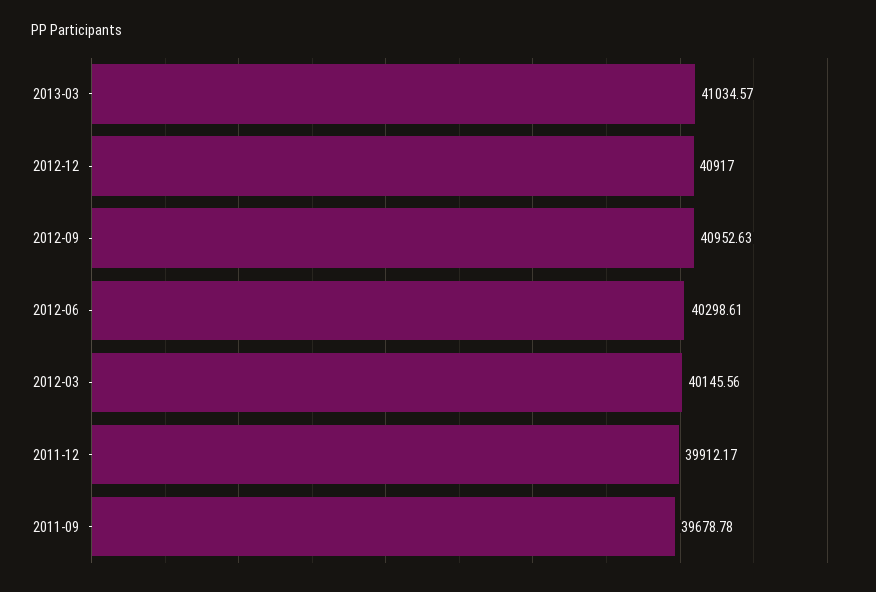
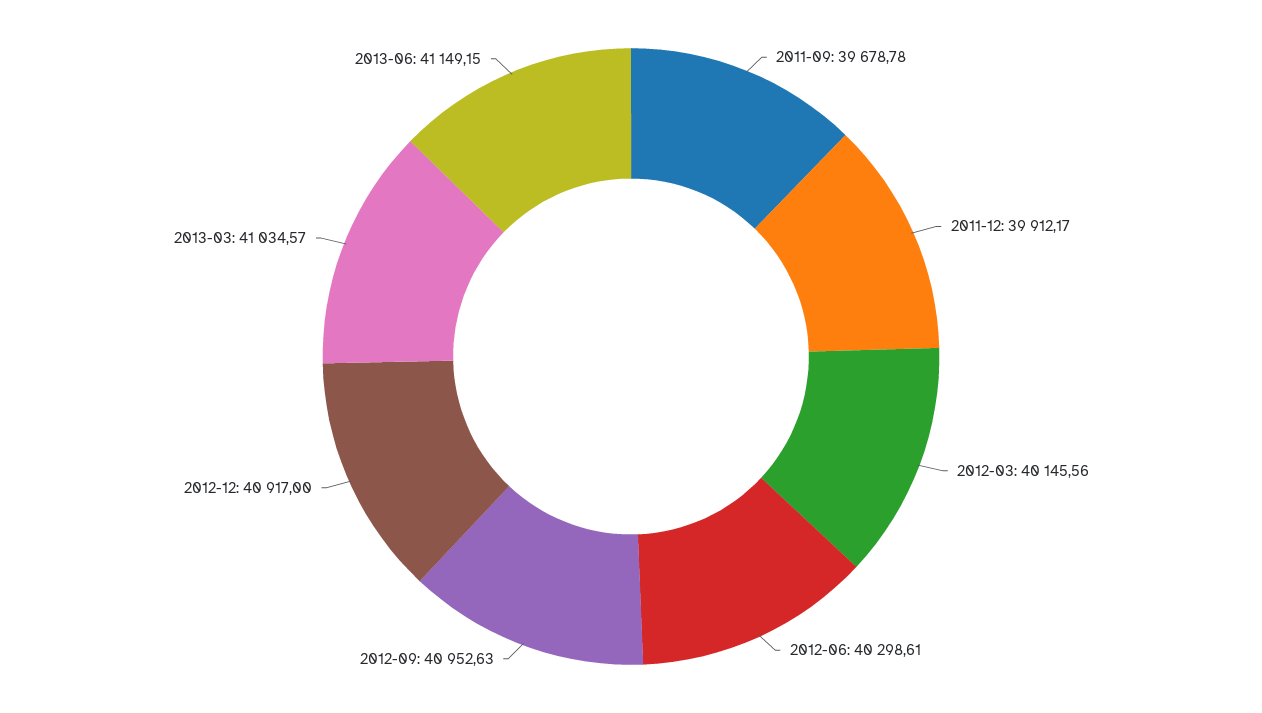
2013-06: none -> 41149.15

